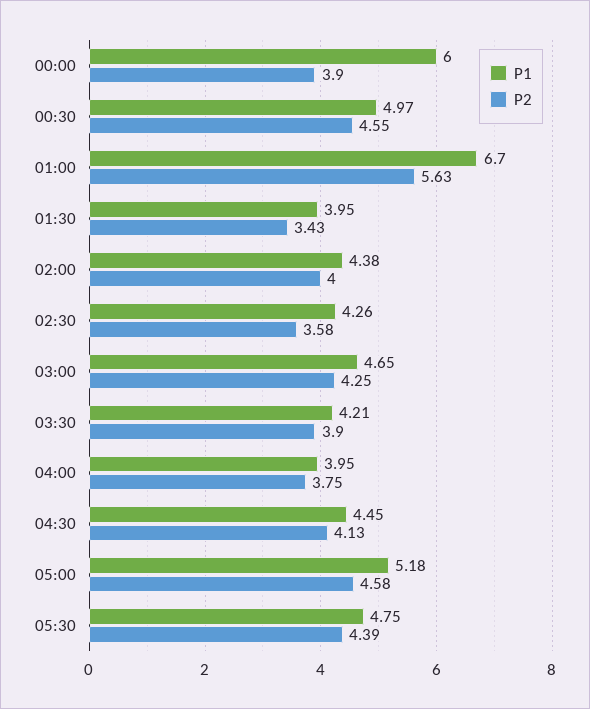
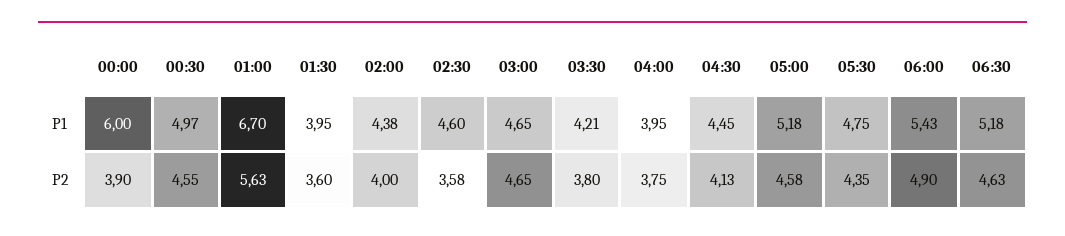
P2, 01:30: 3.43 -> 3.6
P1, 02:30: 4.26 -> 4.6
P2, 03:00: 4.25 -> 4.65
P2, 03:30: 3.9 -> 3.8
P2, 05:30: 4.39 -> 4.35
P1, 06:00: none -> 5.43
P1, 06:30: none -> 5.18
P2, 06:00: none -> 4.9
P2, 06:30: none -> 4.63

